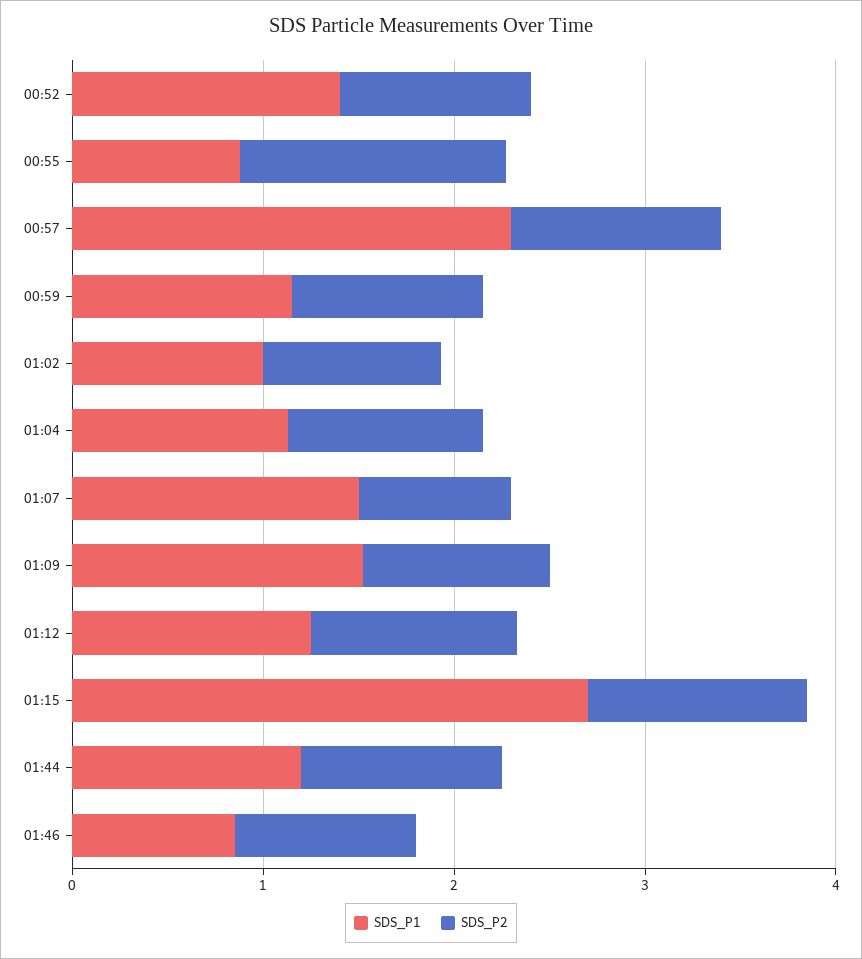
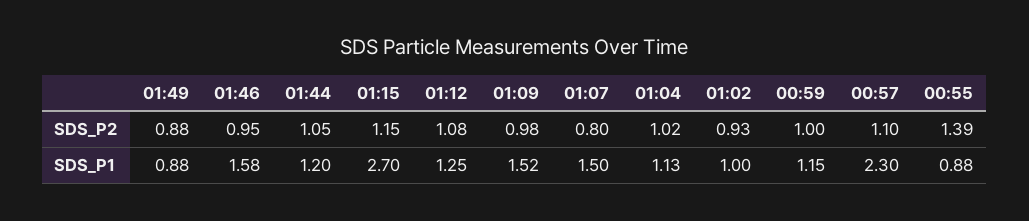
SDS_P1, 00:52: 1.4 -> none
SDS_P2, 00:52: 1 -> none
SDS_P1, 01:46: 0.8 -> 1.58
SDS_P2, 01:49: none -> 0.88
SDS_P1, 01:49: none -> 0.88

